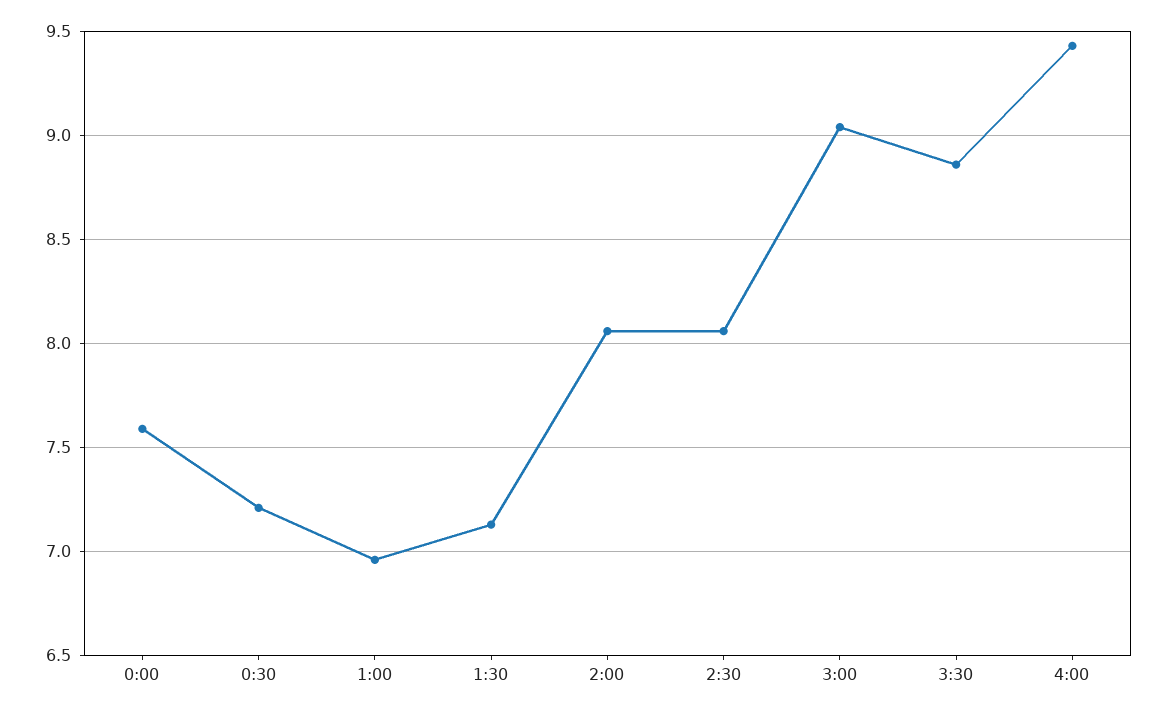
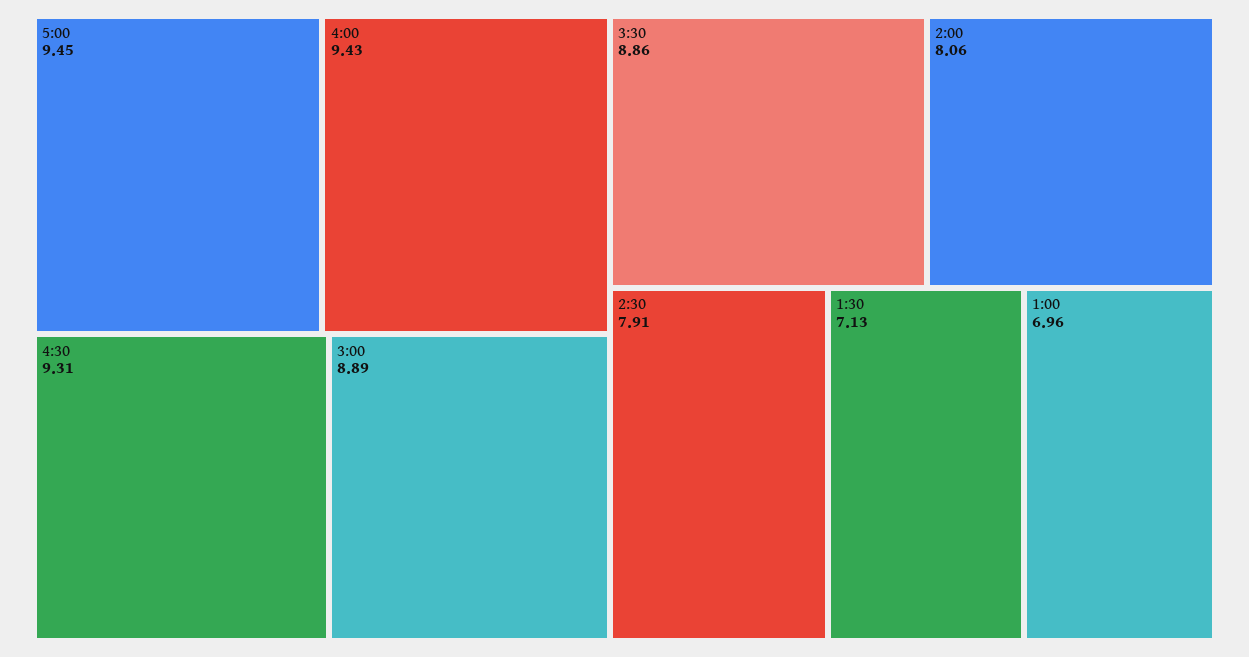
0:00: 7.6 -> none
0:30: 7.2 -> none
2:30: 8.05 -> 7.91
3:00: 9.05 -> 8.89
5:00: none -> 9.45
4:30: none -> 9.31

